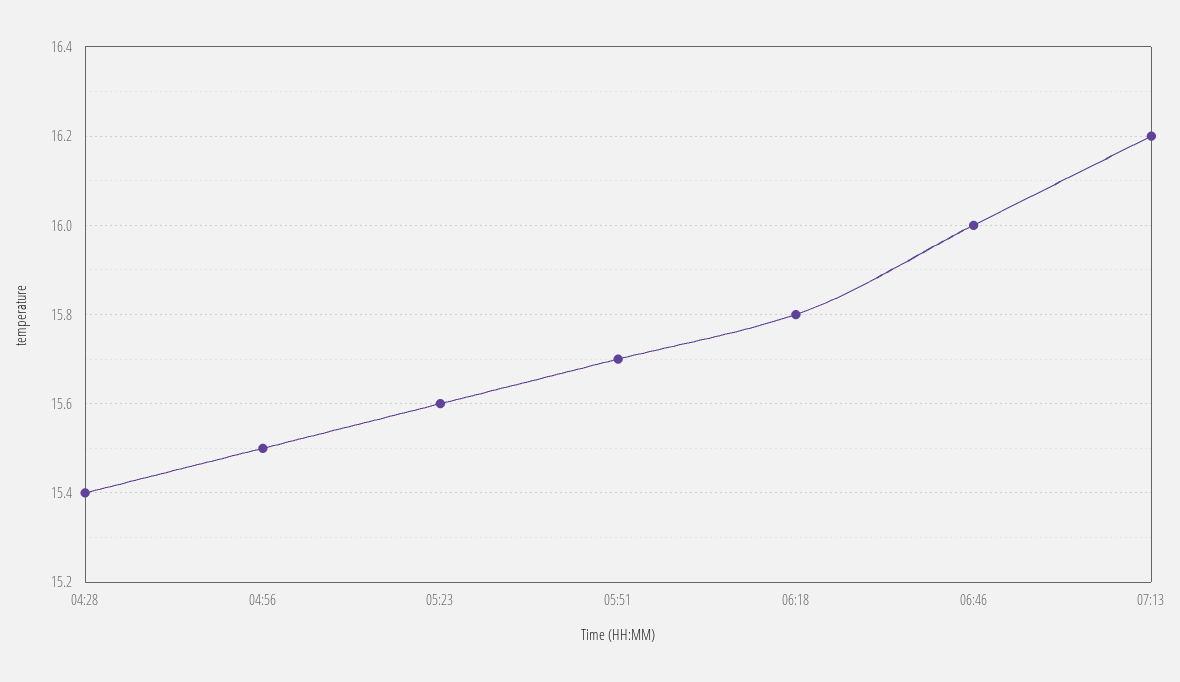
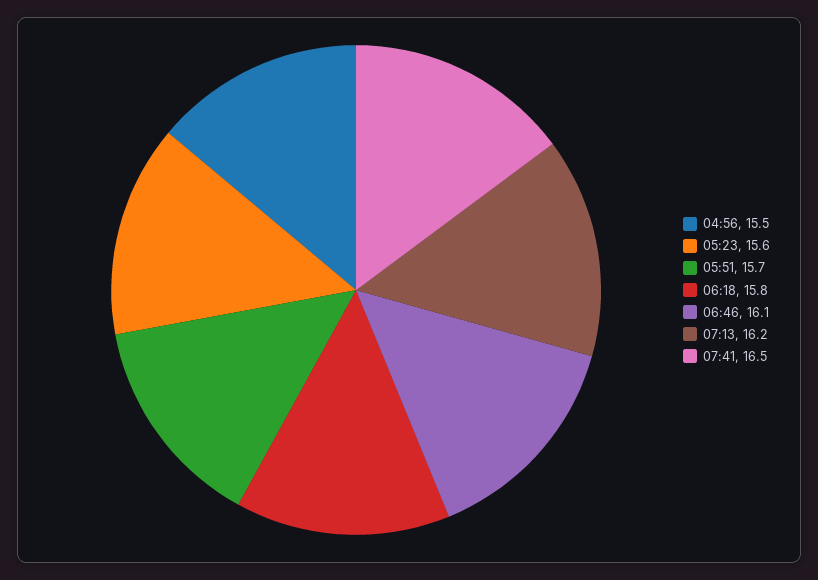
04:28: 15.4 -> none
06:46: 16 -> 16.1
07:41: none -> 16.5

